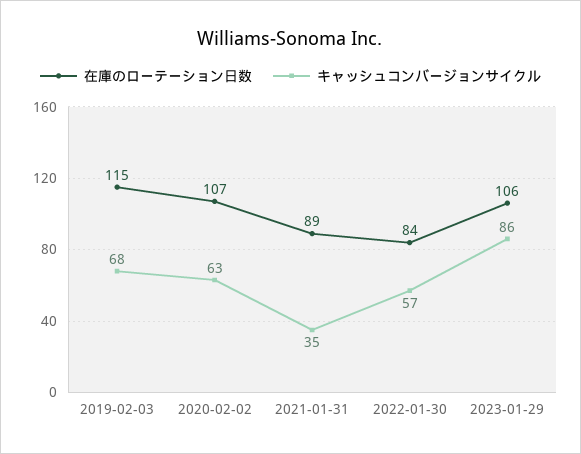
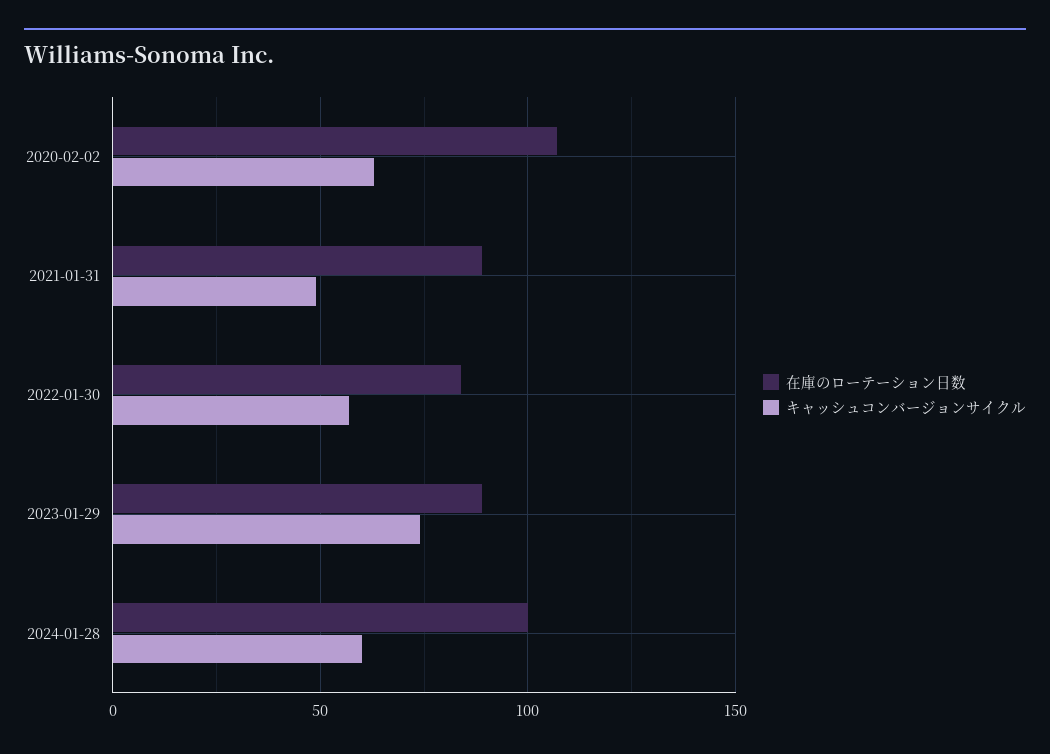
在庫のローテーション日数, 2019-02-03: 115 -> none
キャッシュコンバージョンサイクル, 2019-02-03: 68 -> none
キャッシュコンバージョンサイクル, 2021-01-31: 35 -> 50
在庫のローテーション日数, 2023-01-29: 106 -> 90
キャッシュコンバージョンサイクル, 2023-01-29: 86 -> 75
在庫のローテーション日数, 2024-01-28: none -> 100
キャッシュコンバージョンサイクル, 2024-01-28: none -> 60

